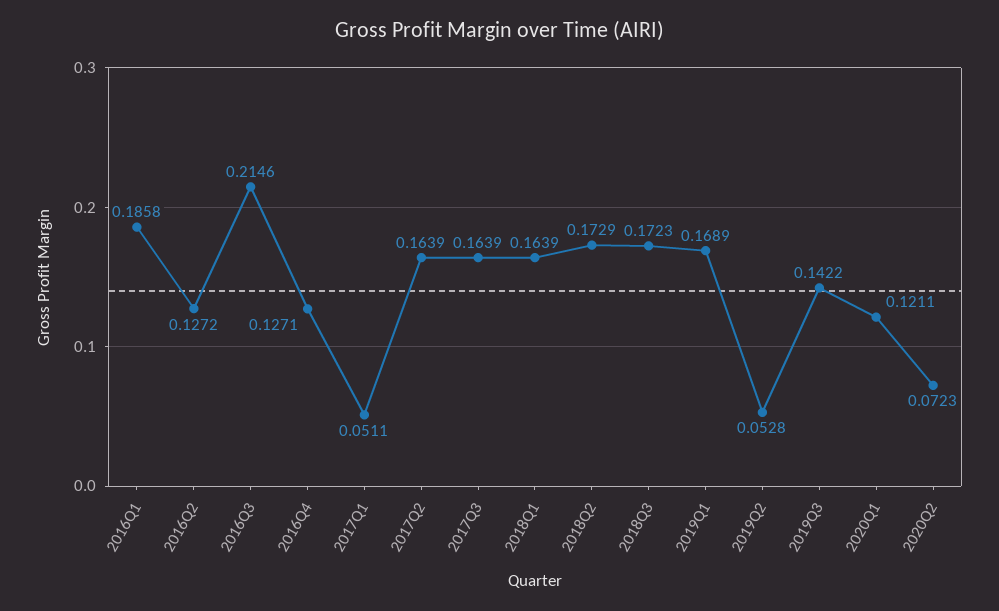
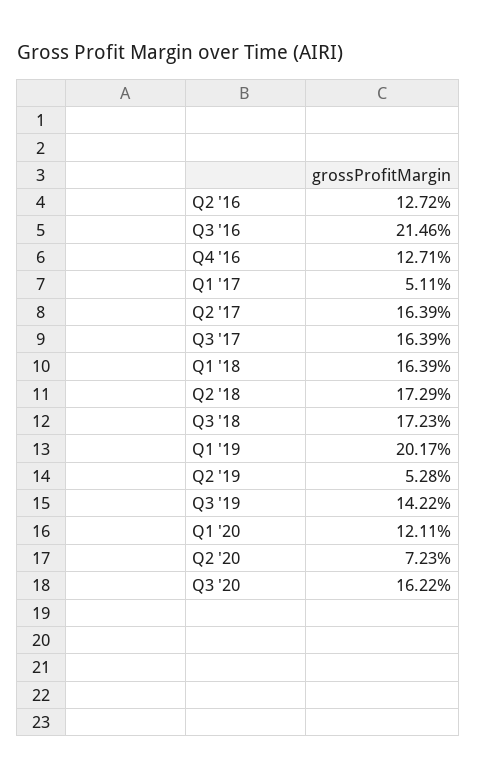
2016Q1: 0.1858 -> none
2019Q1: 0.1689 -> 0.2017
Q3 '20: none -> 0.1622

